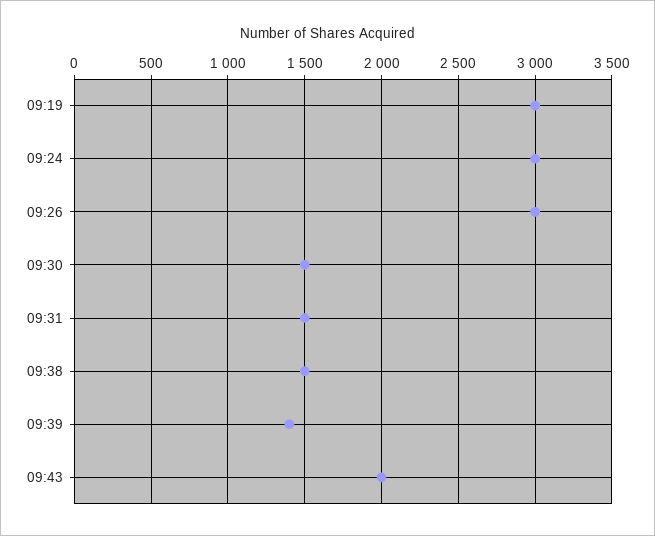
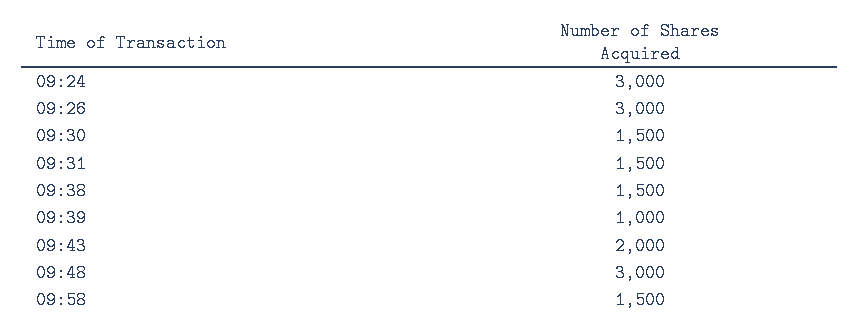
09:19: 3000 -> none
09:39: 1400 -> 1000
09:48: none -> 3000
09:58: none -> 1500

